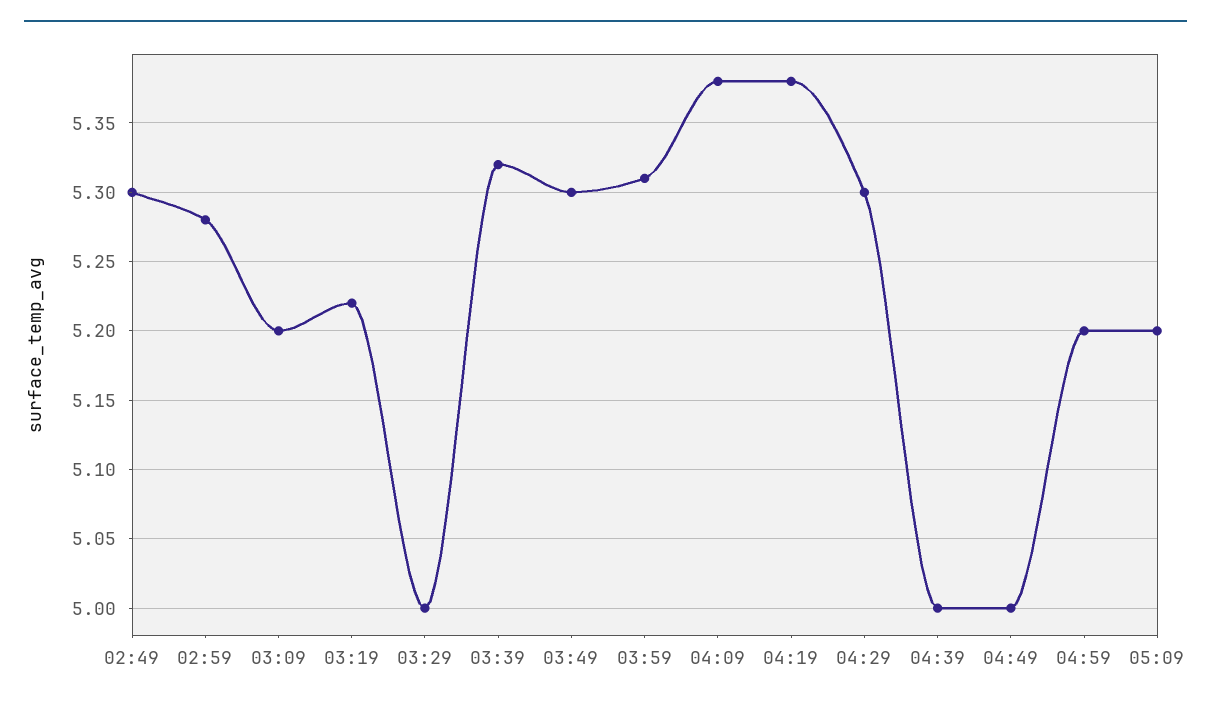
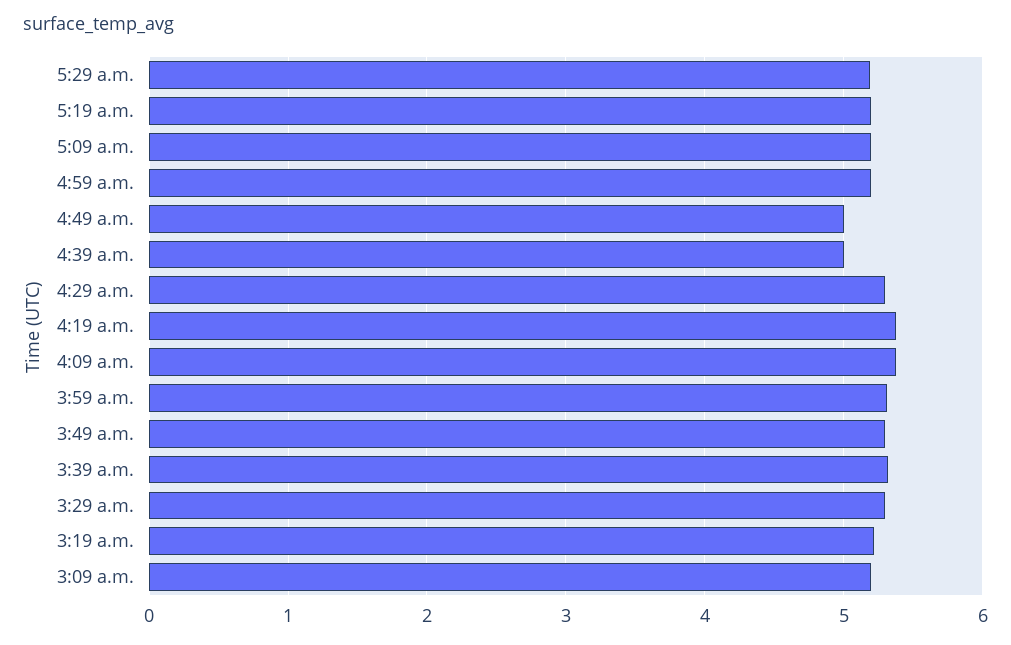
02:49: 5.3 -> none
02:59: 5.28 -> none
03:29: 5 -> 5.3
5:29 a.m.: none -> 5.2
5:19 a.m.: none -> 5.2

